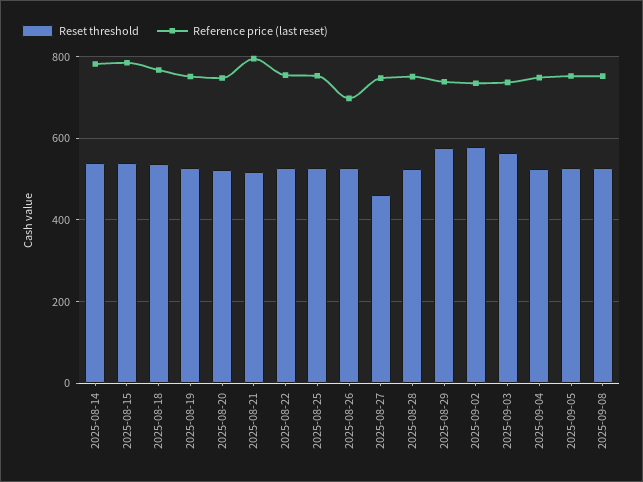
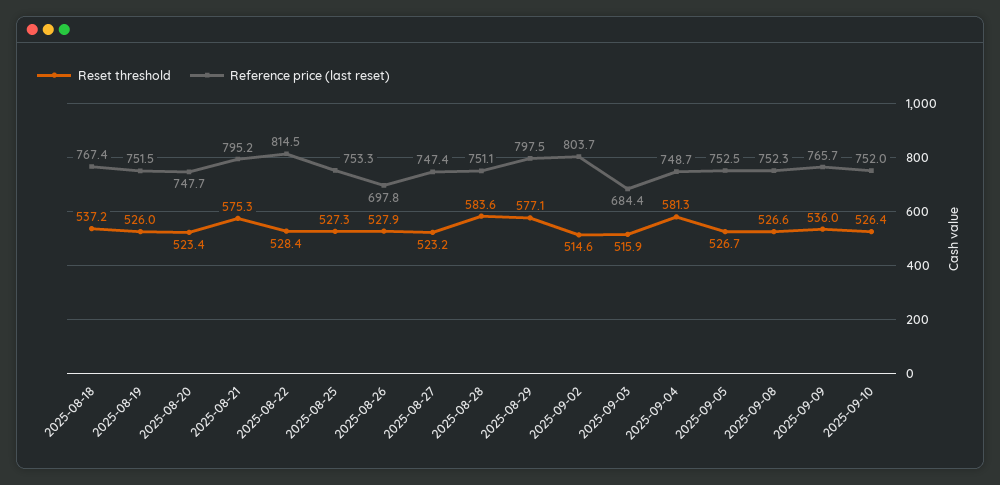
Reset threshold, 2025-08-14: 540 -> none
Reference price (last reset), 2025-08-14: 780 -> none
Reset threshold, 2025-08-15: 540 -> none
Reference price (last reset), 2025-08-15: 780 -> none
Reset threshold, 2025-08-21: 520 -> 575.3
Reference price (last reset), 2025-08-22: 760 -> 814.5
Reset threshold, 2025-08-27: 460 -> 523.2
Reset threshold, 2025-08-28: 520 -> 583.6
Reference price (last reset), 2025-08-29: 740 -> 797.5
Reset threshold, 2025-09-02: 580 -> 514.6
Reference price (last reset), 2025-09-02: 740 -> 803.7
Reset threshold, 2025-09-03: 560 -> 515.9
Reference price (last reset), 2025-09-03: 740 -> 684.4
Reset threshold, 2025-09-04: 520 -> 581.3
Reset threshold, 2025-09-09: none -> 536
Reference price (last reset), 2025-09-09: none -> 765.7
Reset threshold, 2025-09-10: none -> 526.4
Reference price (last reset), 2025-09-10: none -> 752

